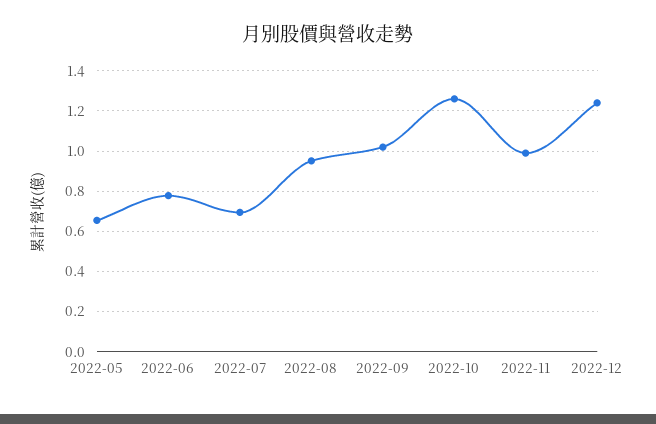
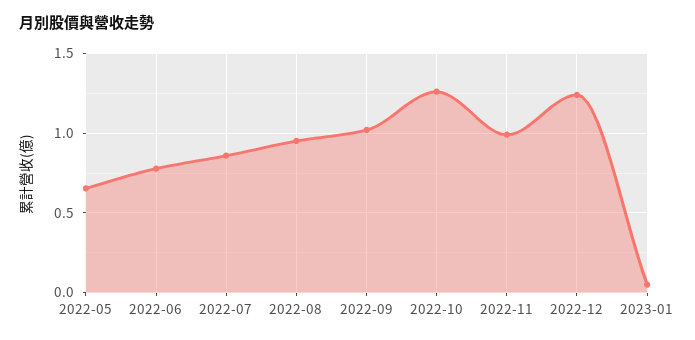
2022-07: 0.7 -> 0.85
2023-01: none -> 0.05

